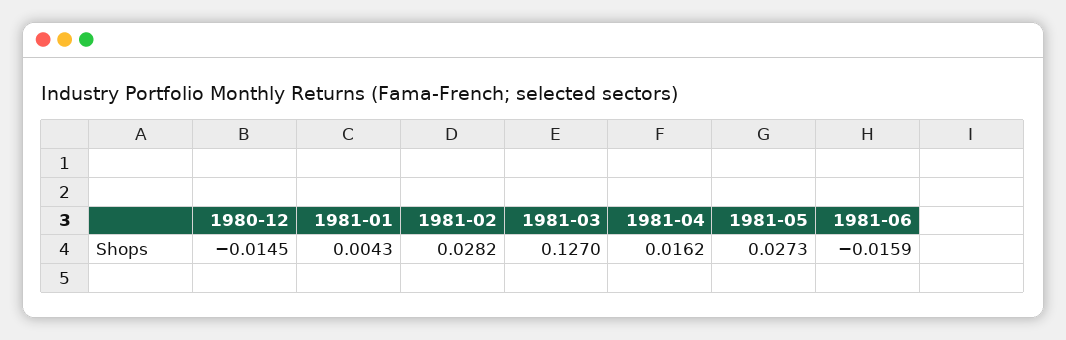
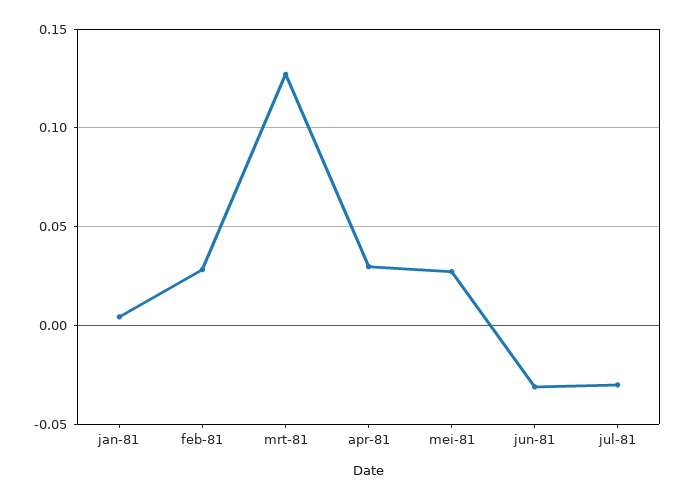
1980-12: -0.0145 -> none
1981-04: 0.0162 -> 0.03
1981-06: -0.0159 -> -0.03
jul-81: none -> -0.03

